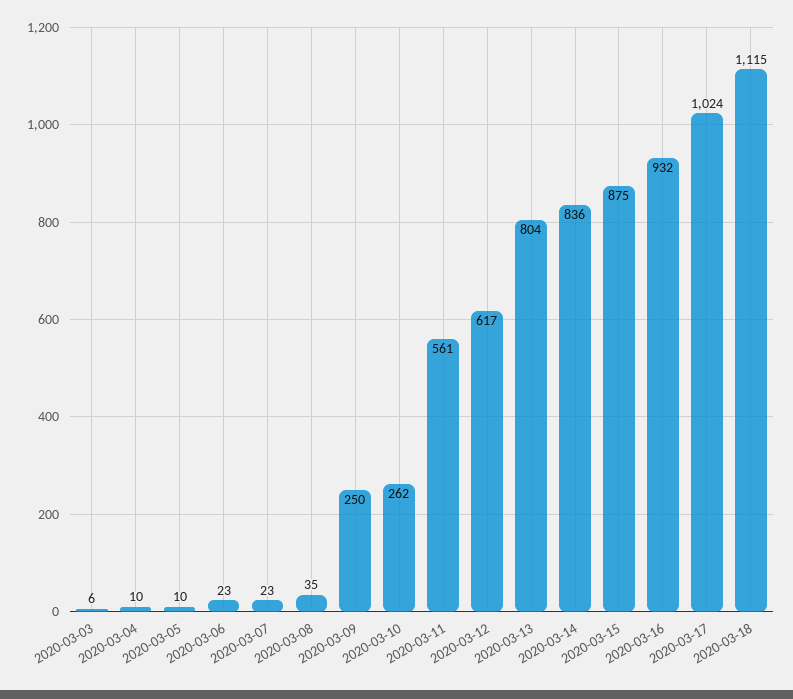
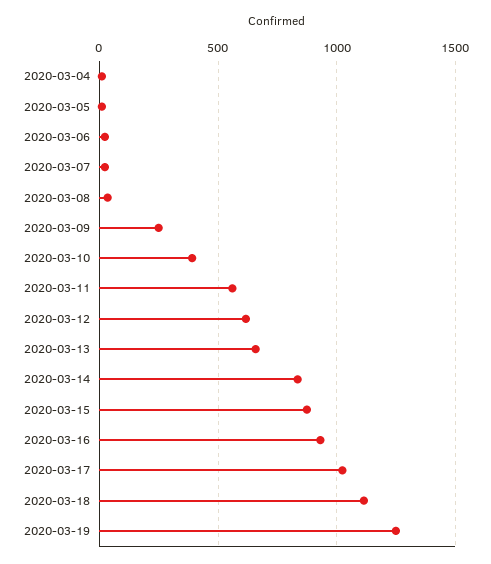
2020-03-03: 6 -> none
2020-03-10: 262 -> 400
2020-03-13: 804 -> 650
2020-03-19: none -> 1250

